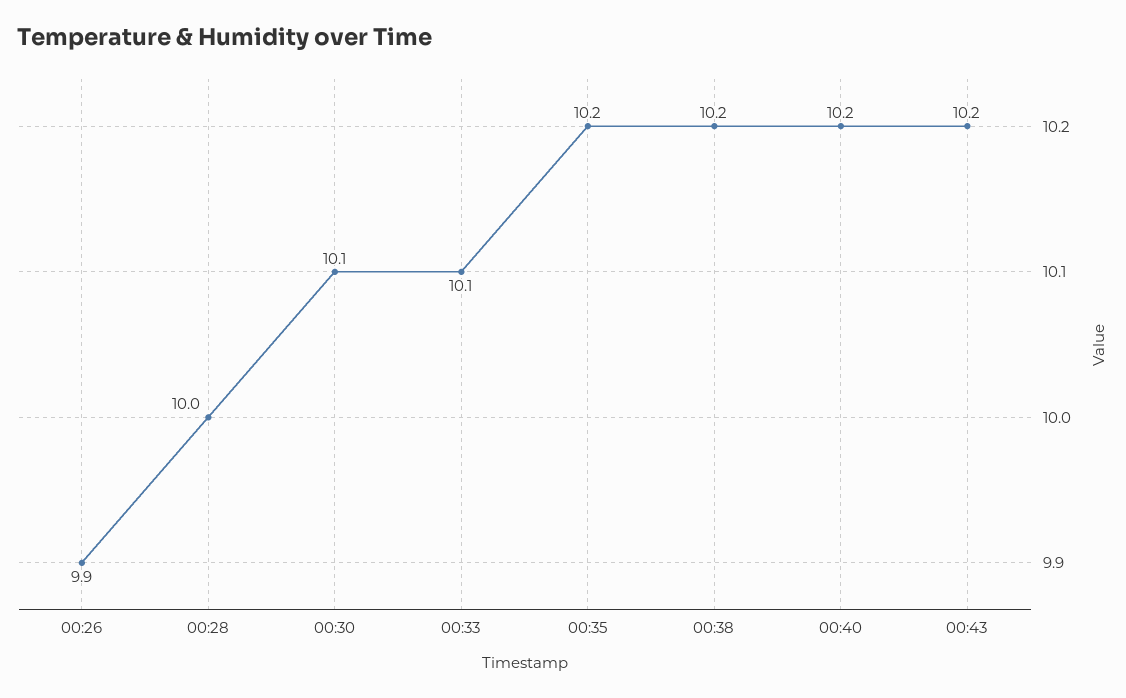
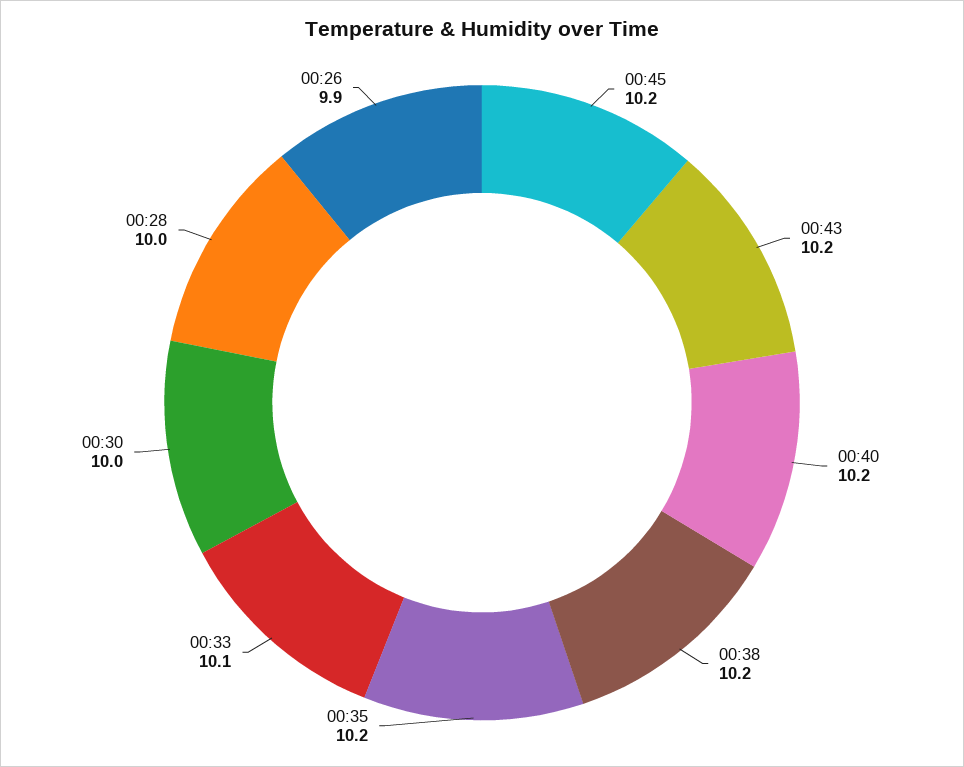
00:30: 10.1 -> 10
00:45: none -> 10.2

